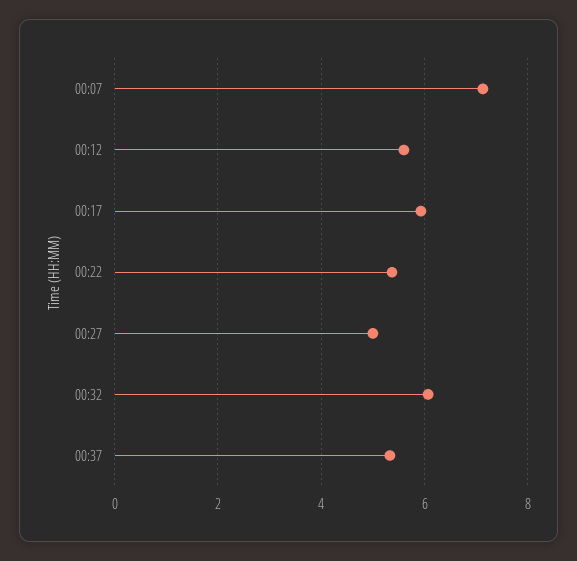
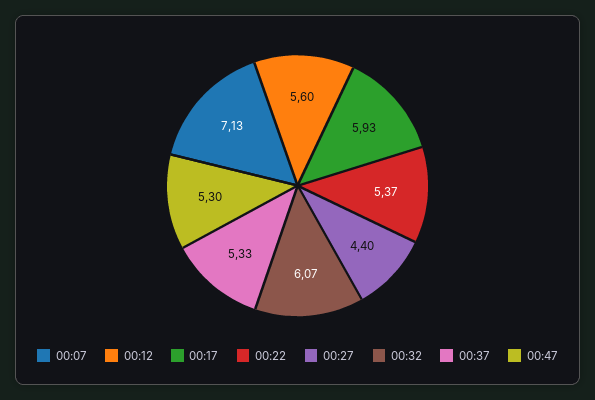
00:27: 5 -> 4.4
00:47: none -> 5.3

